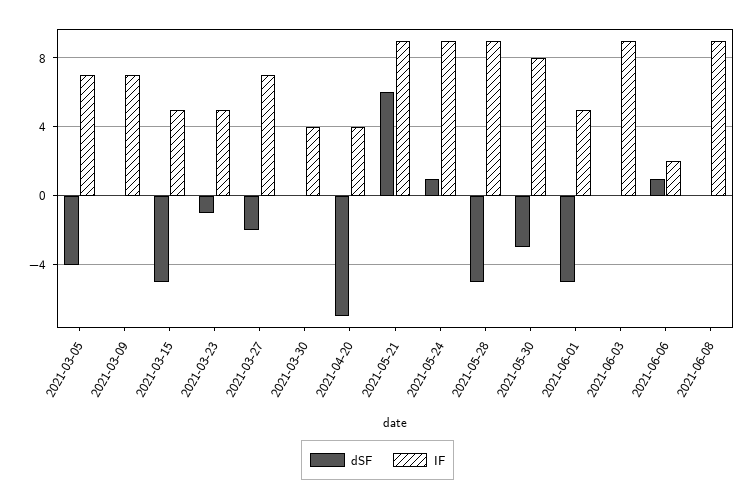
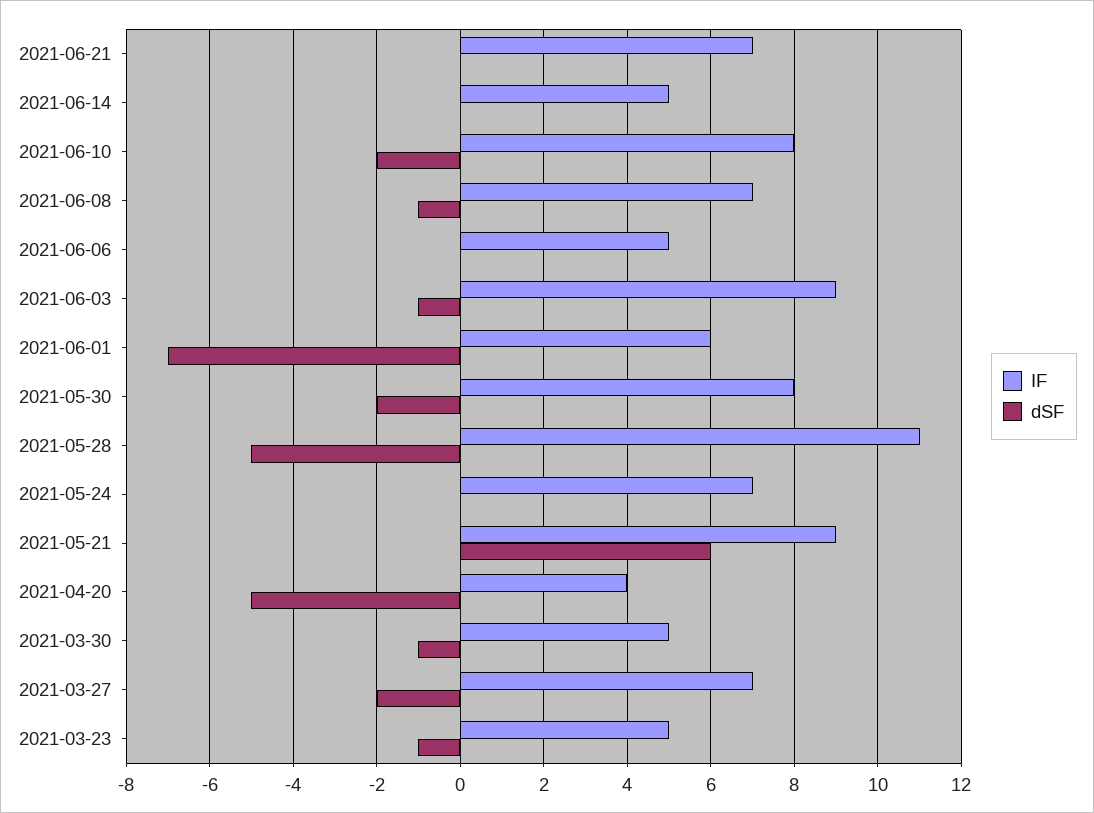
dSF, 2021-03-05: -4 -> none
IF, 2021-03-05: 7 -> none
dSF, 2021-03-09: 0 -> none
IF, 2021-03-09: 7 -> none
dSF, 2021-03-15: -5 -> none
IF, 2021-03-15: 5 -> none
dSF, 2021-03-30: 0 -> -1
IF, 2021-03-30: 4 -> 5
dSF, 2021-04-20: -7 -> -5
dSF, 2021-05-24: 1 -> 0
IF, 2021-05-24: 9 -> 7
IF, 2021-05-28: 9 -> 11
dSF, 2021-05-30: -3 -> -2
dSF, 2021-06-01: -5 -> -7
IF, 2021-06-01: 5 -> 6
dSF, 2021-06-03: 0 -> -1
dSF, 2021-06-06: 1 -> 0
IF, 2021-06-06: 2 -> 5
dSF, 2021-06-08: 0 -> -1
IF, 2021-06-08: 9 -> 7
IF, 2021-06-21: none -> 7
dSF, 2021-06-21: none -> 0
IF, 2021-06-14: none -> 5
dSF, 2021-06-14: none -> 0
IF, 2021-06-10: none -> 8
dSF, 2021-06-10: none -> -2

